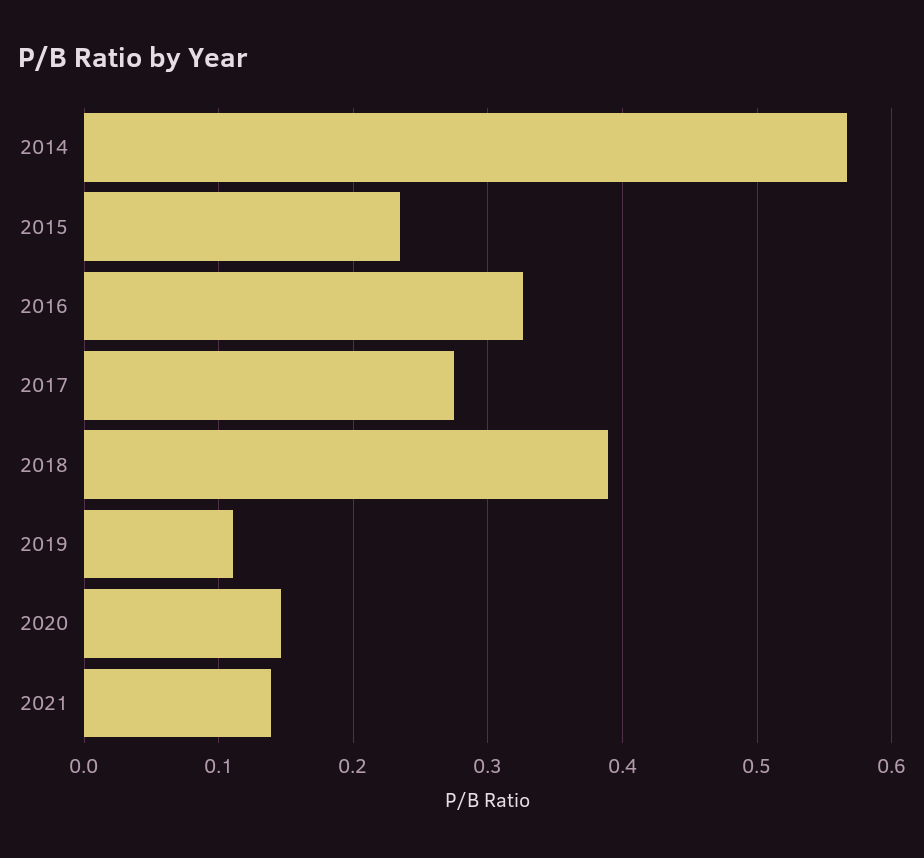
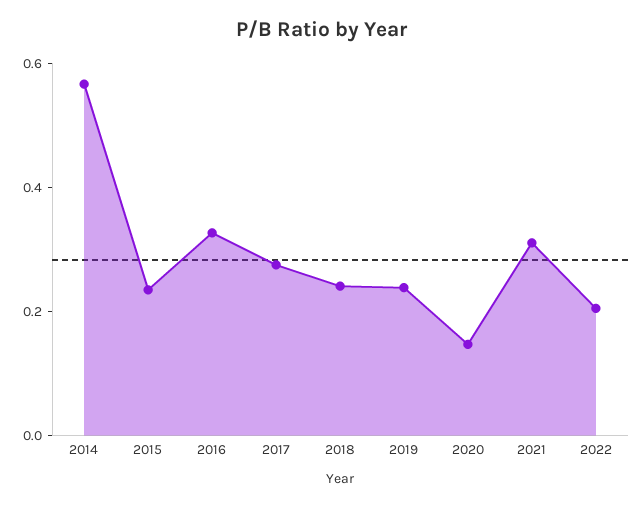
2018: 0.39 -> 0.25
2019: 0.11 -> 0.25
2021: 0.14 -> 0.3
2022: none -> 0.2

